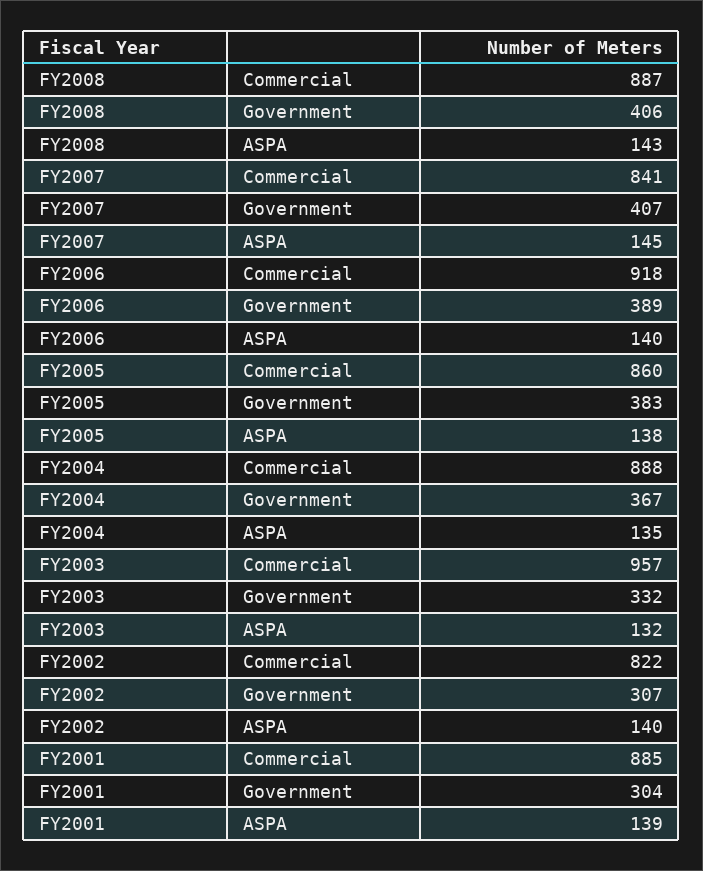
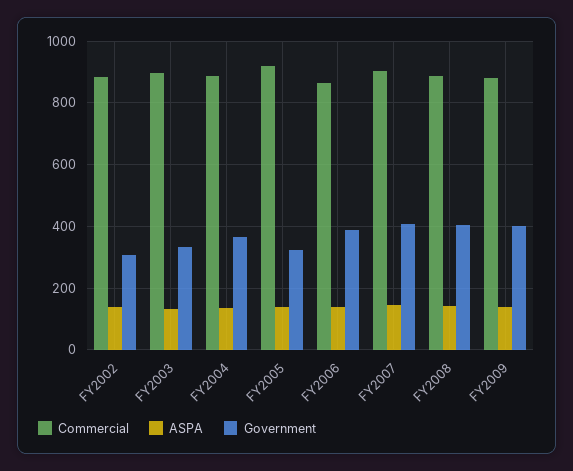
Commercial, FY2007: 841 -> 900
Commercial, FY2006: 918 -> 860
Commercial, FY2005: 860 -> 920
Government, FY2005: 383 -> 320
Commercial, FY2003: 957 -> 900
Commercial, FY2002: 822 -> 880
Commercial, FY2001: 885 -> none
Government, FY2001: 304 -> none
ASPA, FY2001: 139 -> none
Commercial, FY2009: none -> 880
ASPA, FY2009: none -> 140
Government, FY2009: none -> 400

